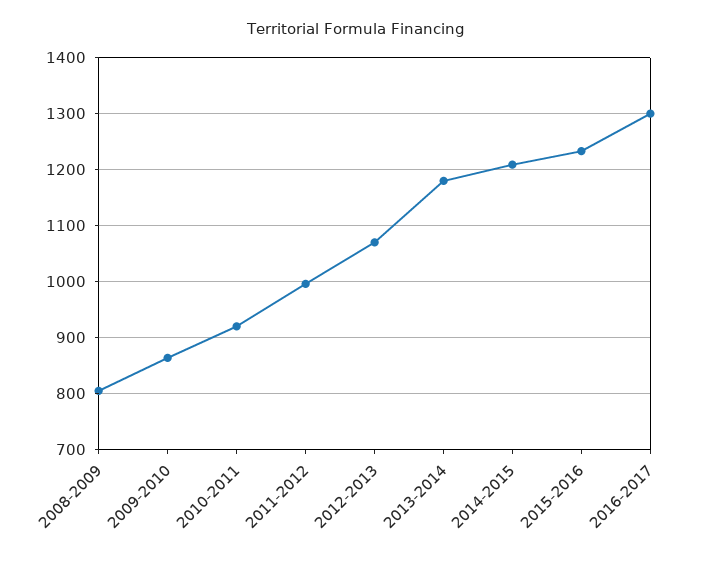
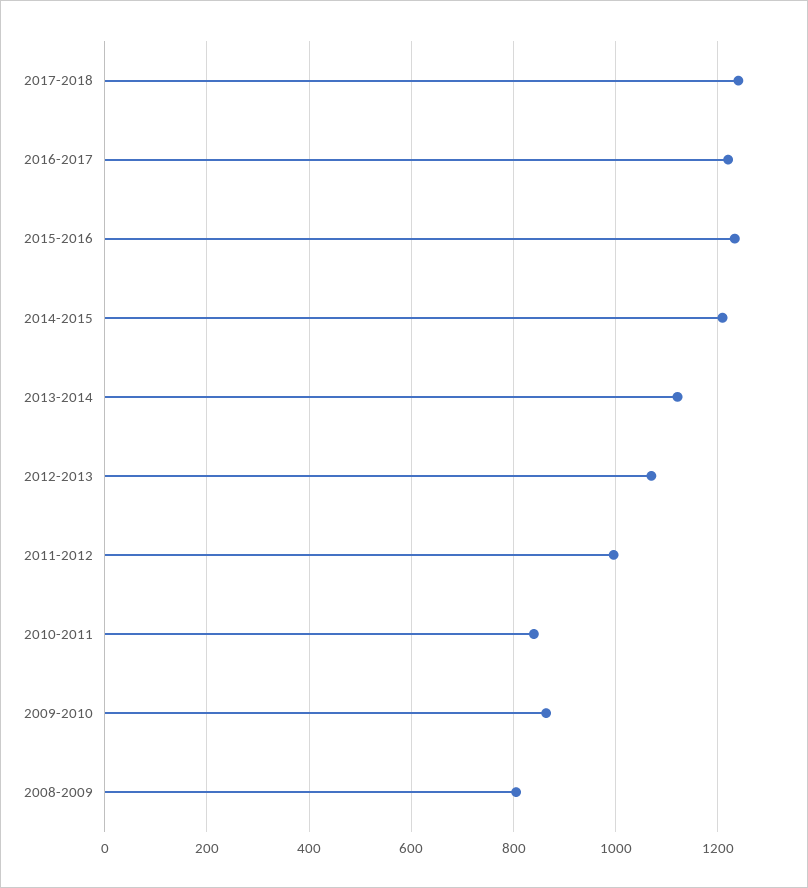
2010-2011: 920 -> 840
2013-2014: 1180 -> 1120
2016-2017: 1300 -> 1220
2017-2018: none -> 1240

